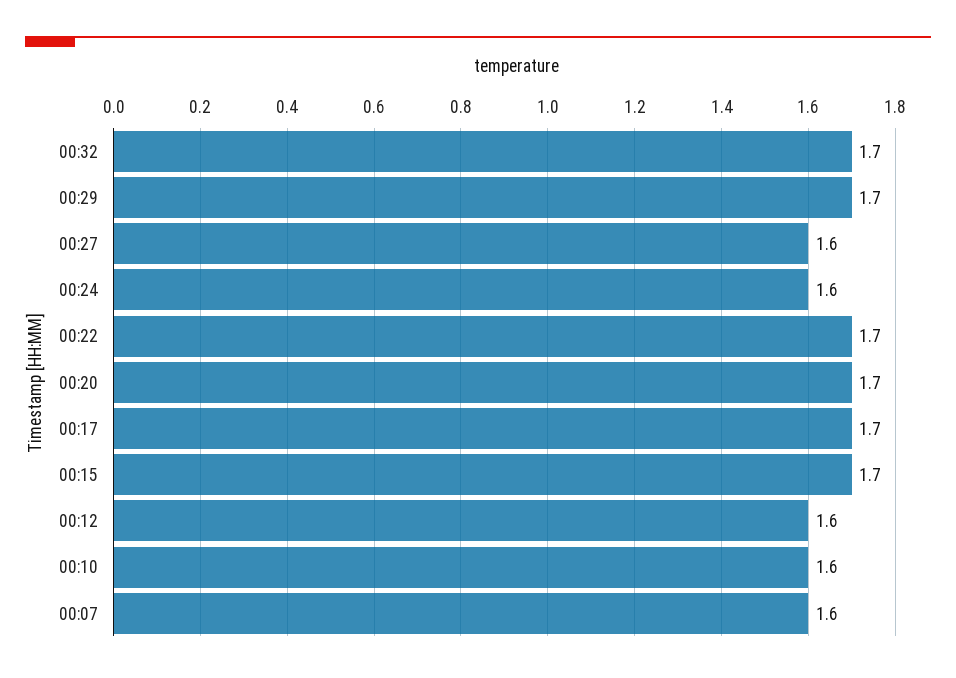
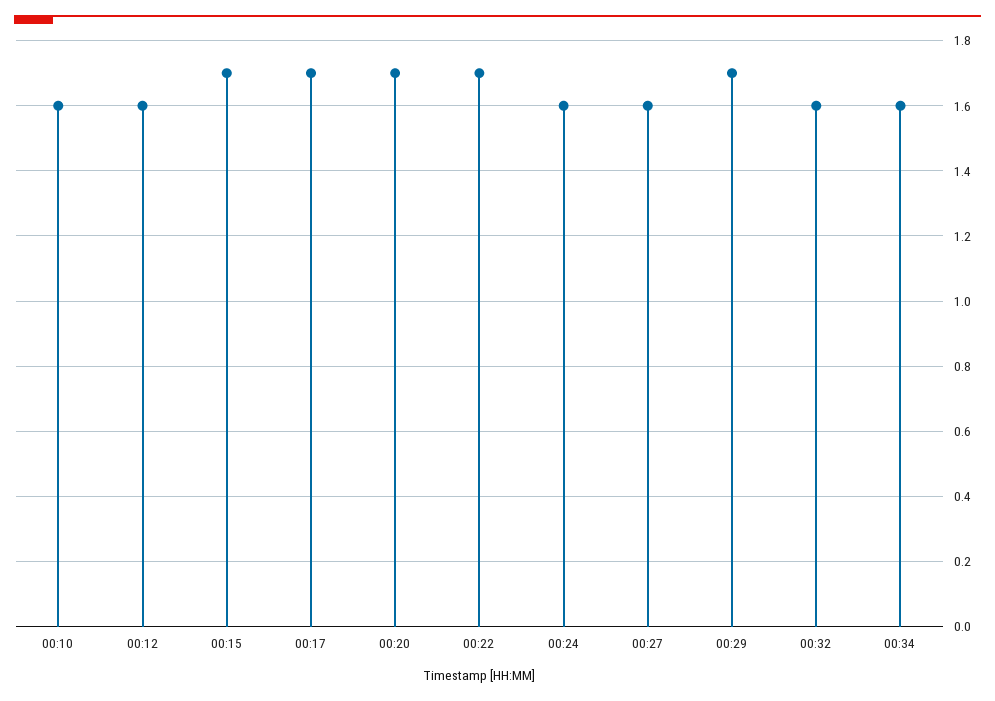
00:32: 1.7 -> 1.6
00:07: 1.6 -> none
00:34: none -> 1.6

